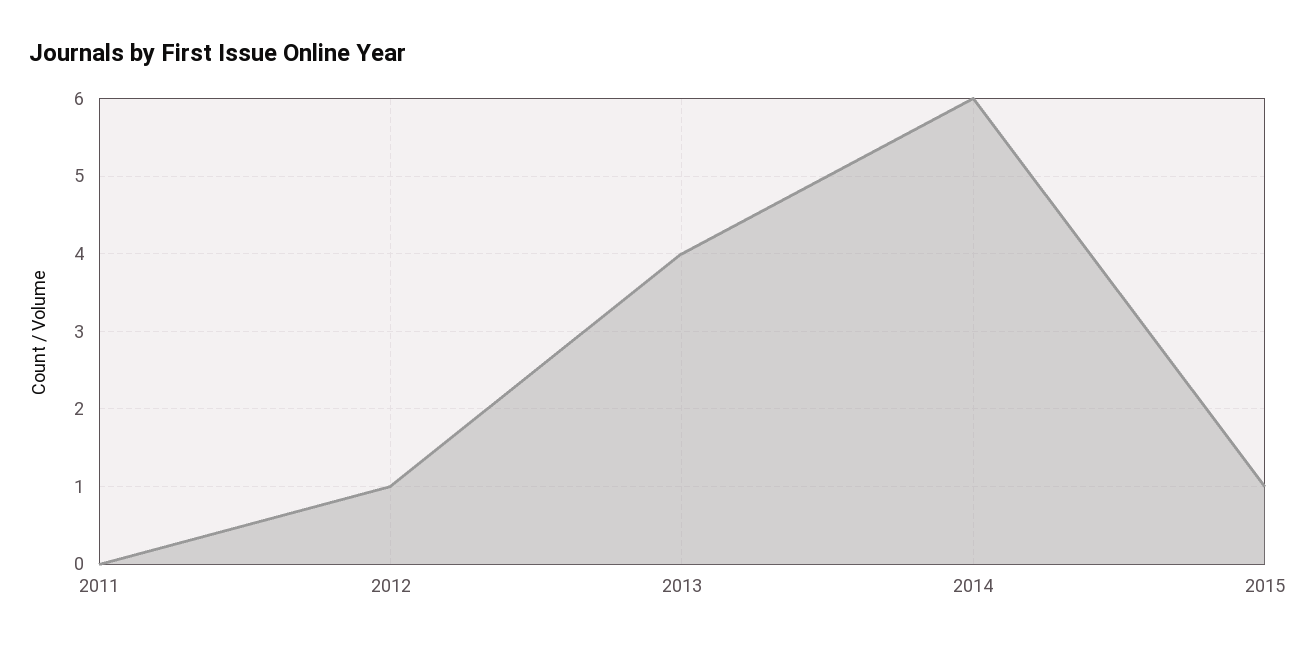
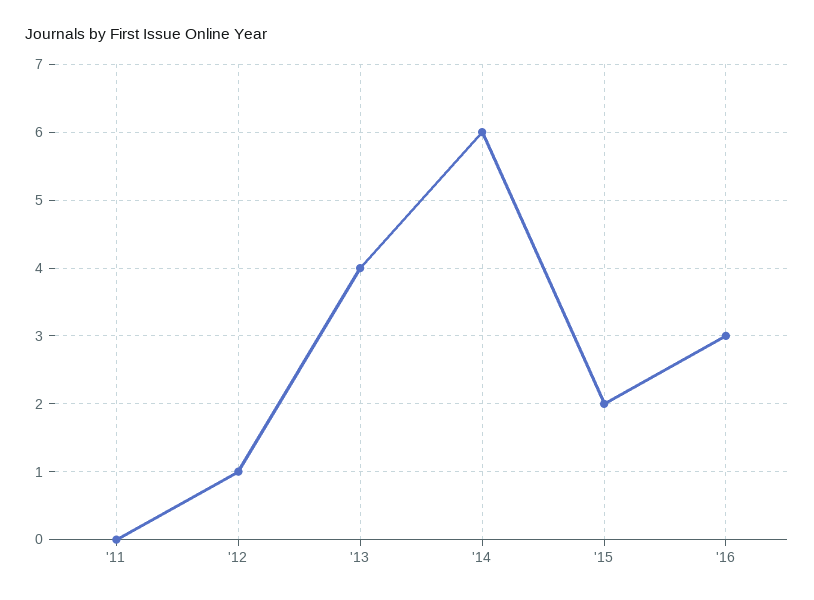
2015: 1 -> 2
'16: none -> 3

